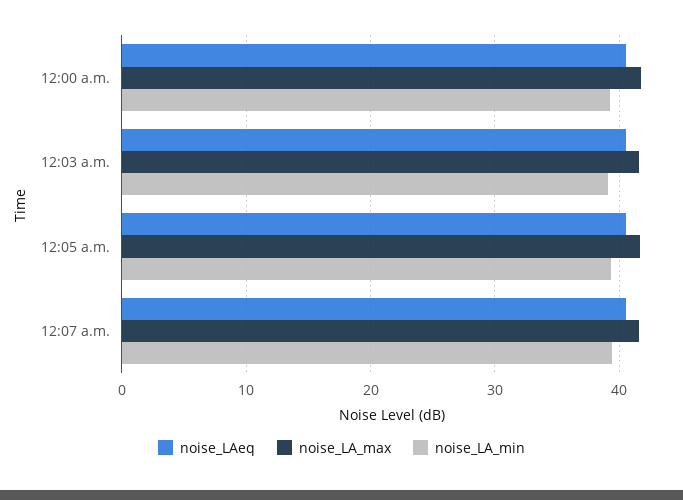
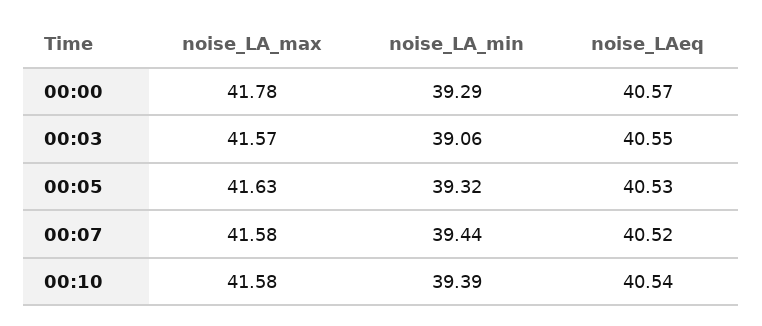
noise_LA_max, 00:10: none -> 41.58
noise_LA_min, 00:10: none -> 39.39
noise_LAeq, 00:10: none -> 40.54

